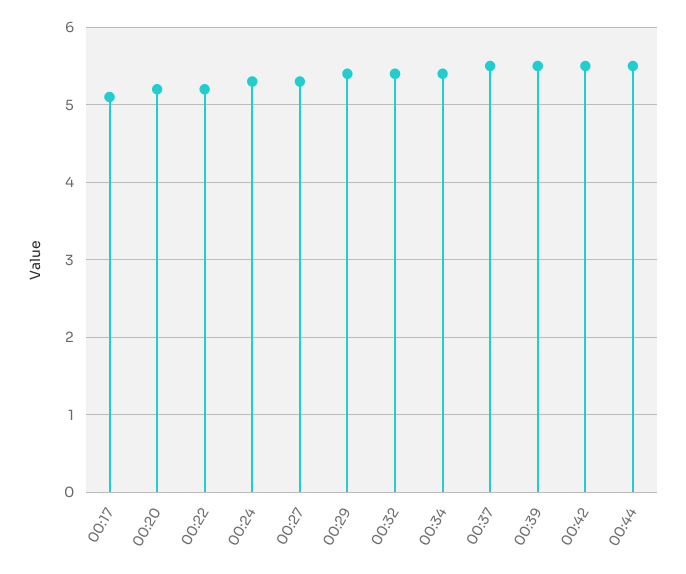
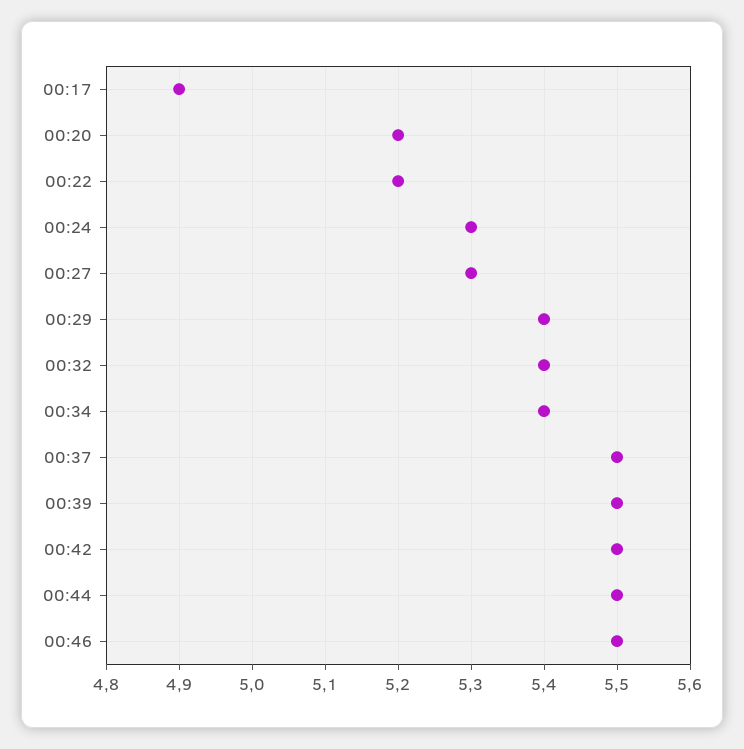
00:17: 5.1 -> 4.9
00:46: none -> 5.5

